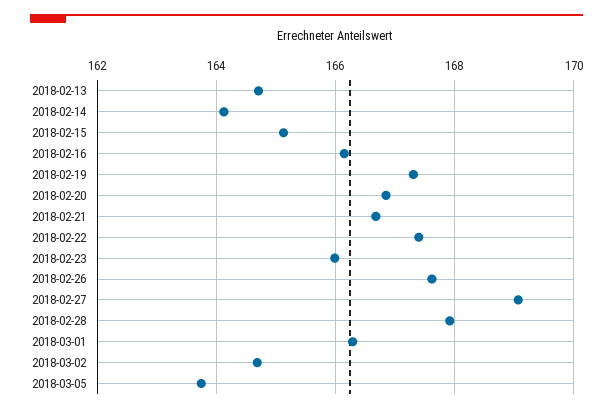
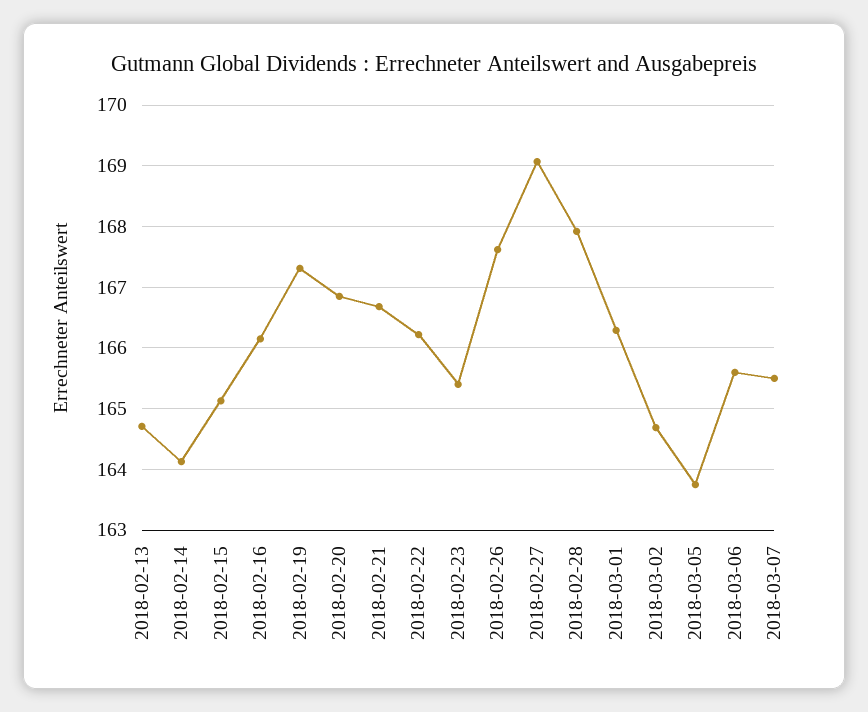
2018-02-22: 167.4 -> 166.2
2018-02-23: 166 -> 165.4
2018-03-06: none -> 165.6
2018-03-07: none -> 165.5

